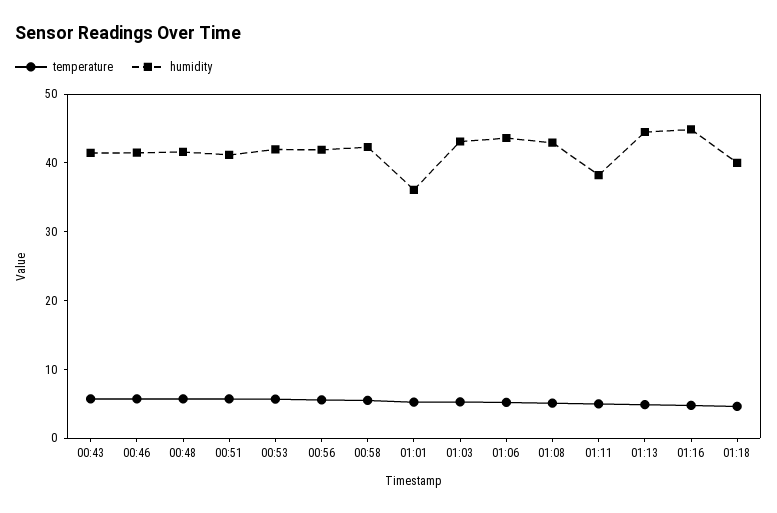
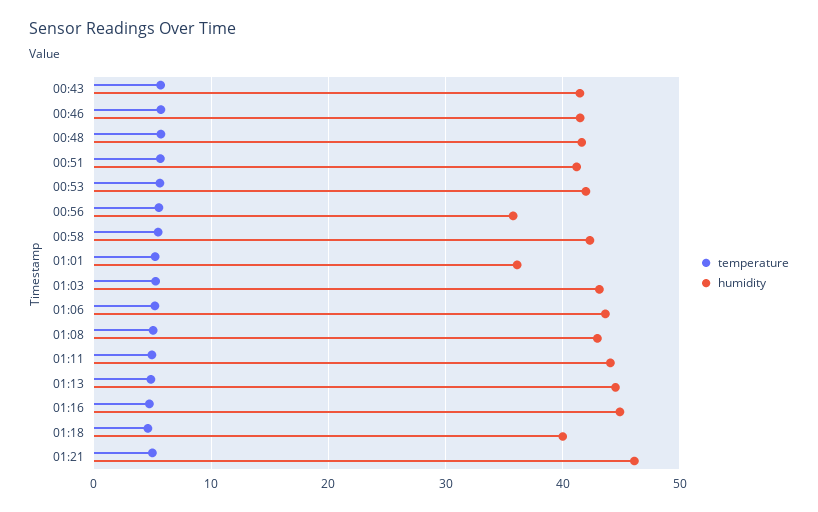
humidity, 00:56: 42 -> 36
humidity, 01:11: 38 -> 44
temperature, 01:21: none -> 5
humidity, 01:21: none -> 46

